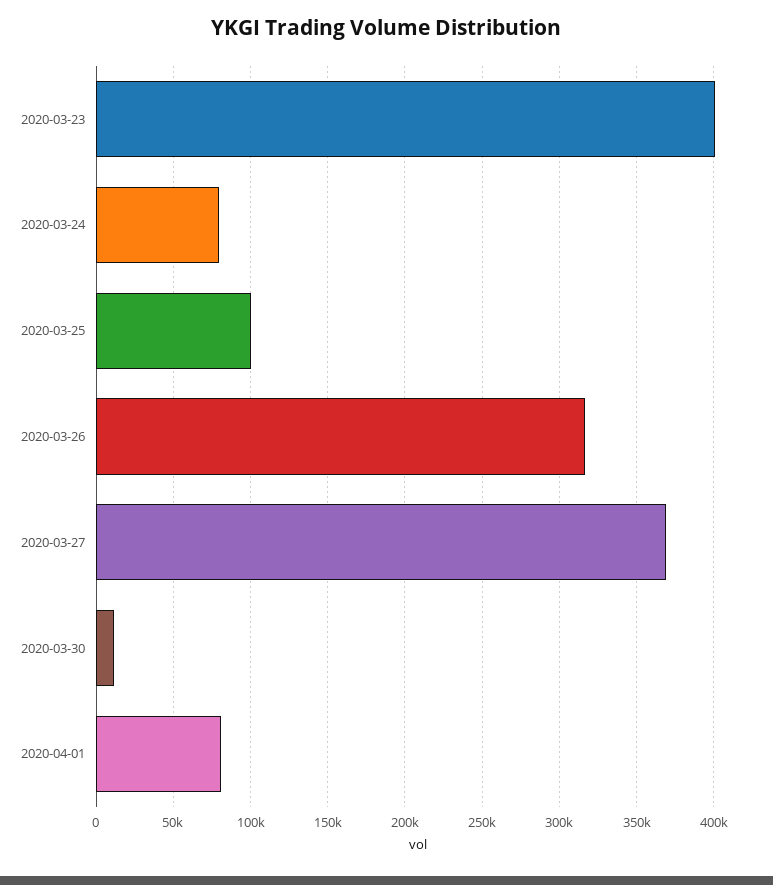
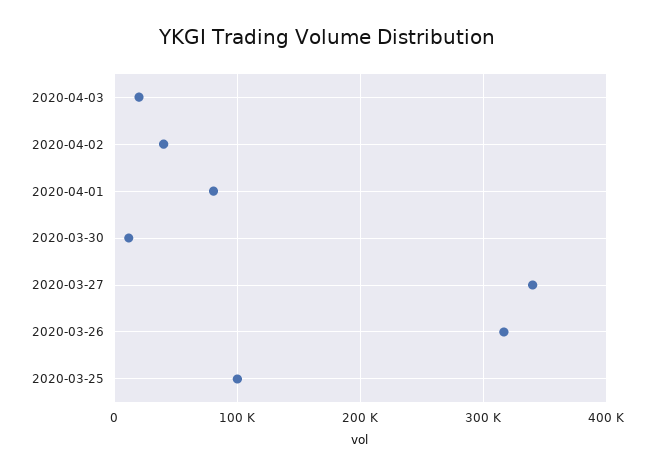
2020-03-23: 400000 -> none
2020-03-24: 80000 -> none
2020-03-27: 370000 -> 340000
2020-04-03: none -> 20000
2020-04-02: none -> 40000

